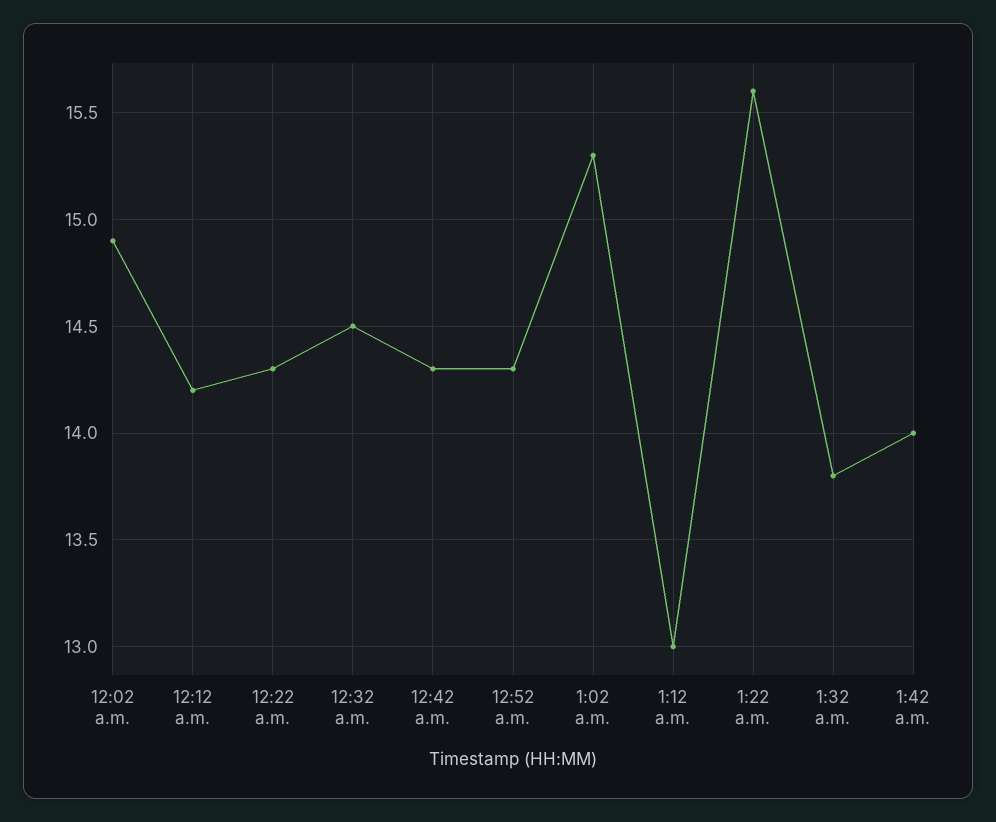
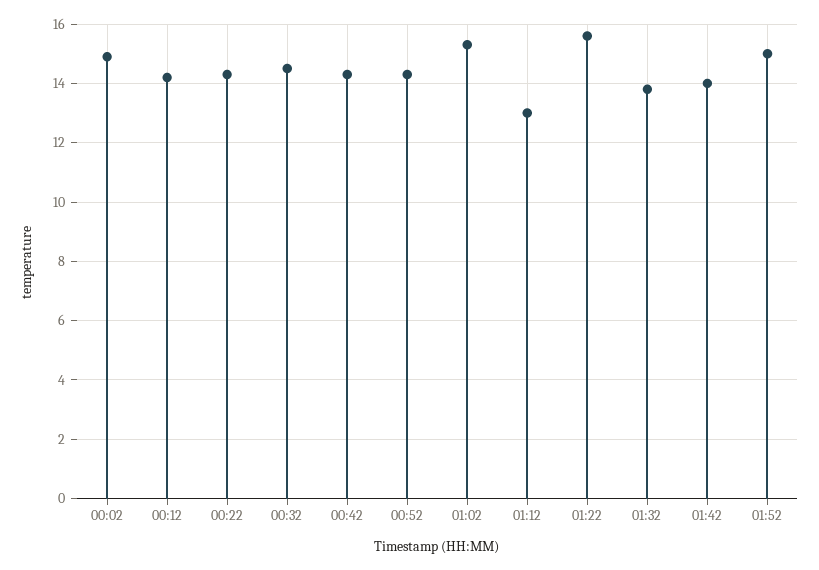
01:52: none -> 15

